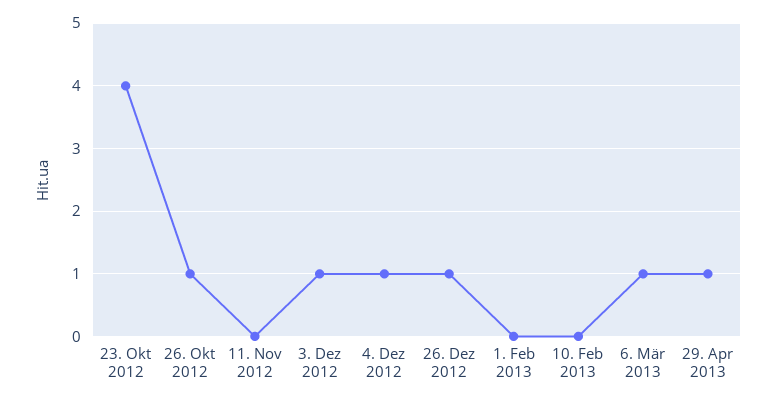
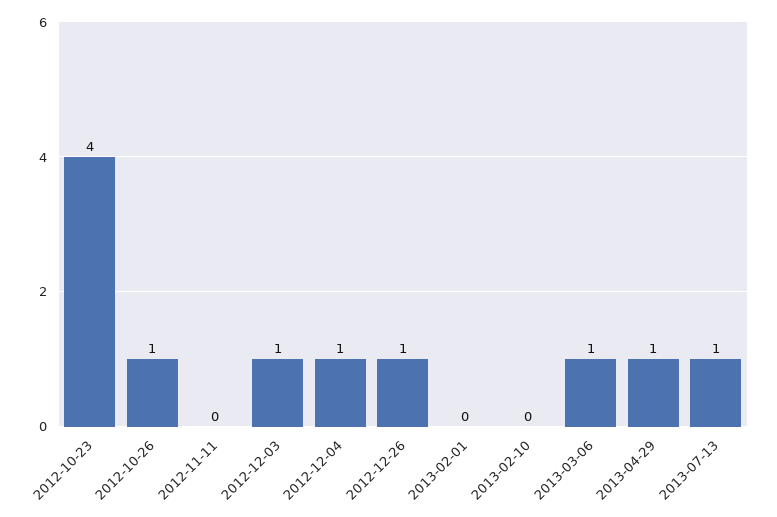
2013-07-13: none -> 1

